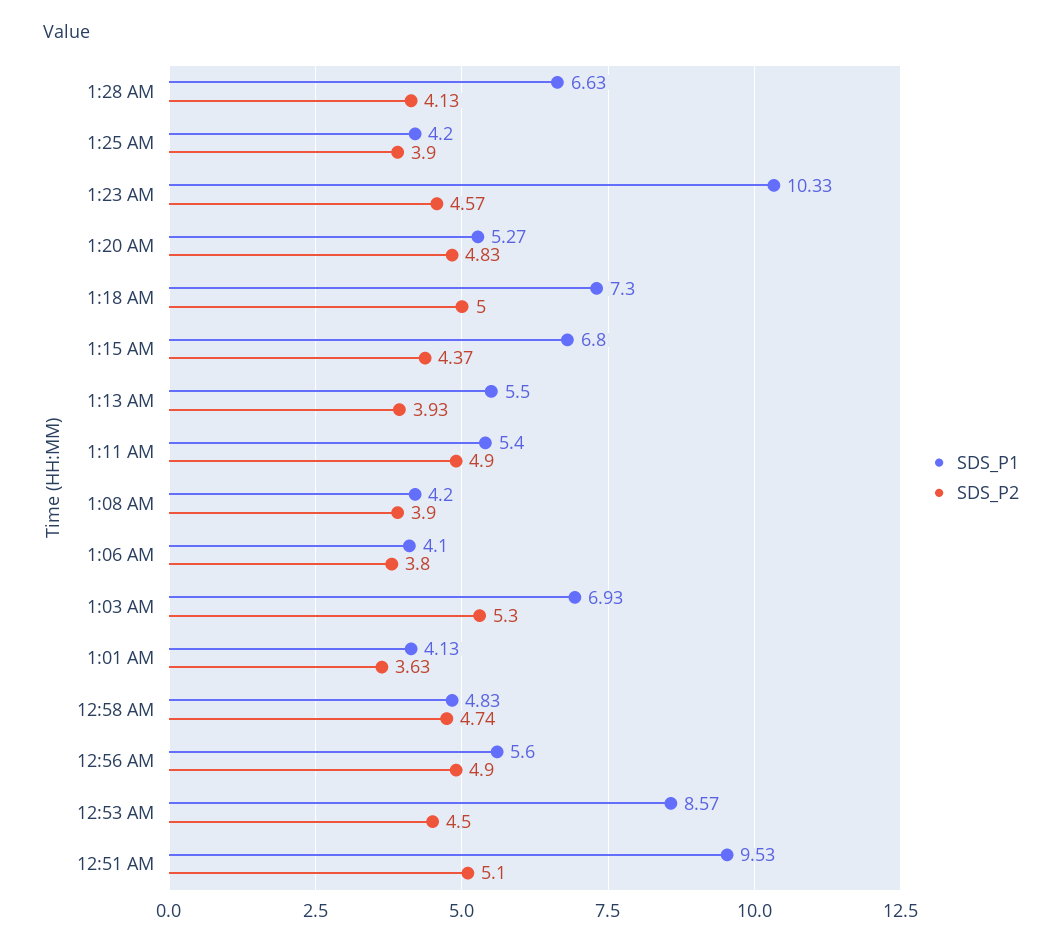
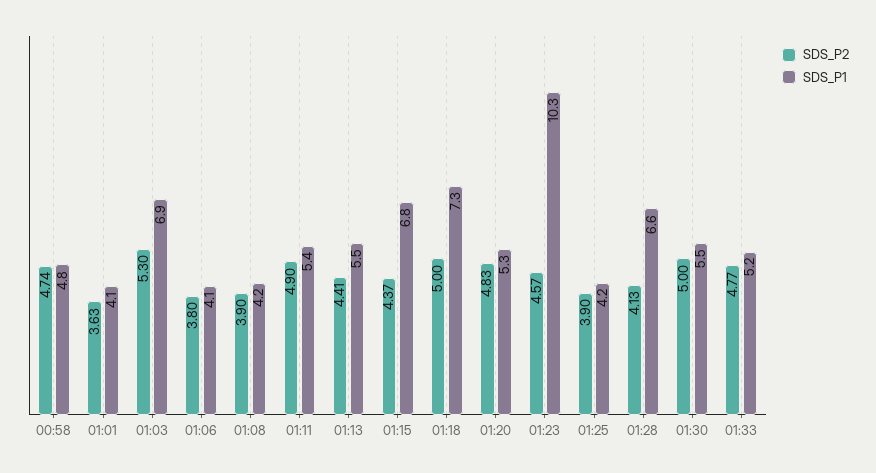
SDS_P2, 1:13 AM: 3.93 -> 4.41
SDS_P1, 12:56 AM: 5.6 -> none
SDS_P2, 12:56 AM: 4.9 -> none
SDS_P1, 12:53 AM: 8.57 -> none
SDS_P2, 12:53 AM: 4.5 -> none
SDS_P1, 12:51 AM: 9.53 -> none
SDS_P2, 12:51 AM: 5.1 -> none
SDS_P2, 01:30: none -> 5
SDS_P1, 01:30: none -> 5.5
SDS_P2, 01:33: none -> 4.77
SDS_P1, 01:33: none -> 5.2

